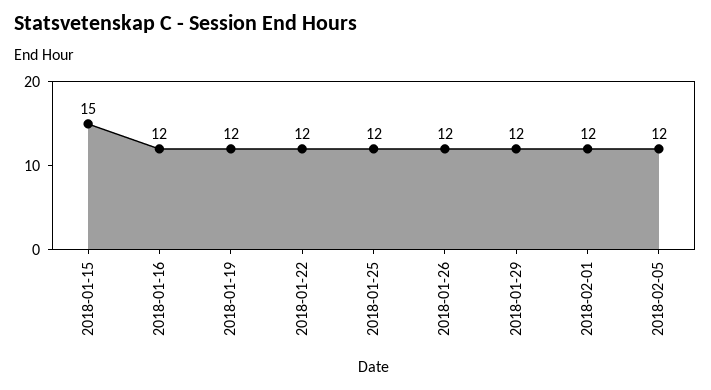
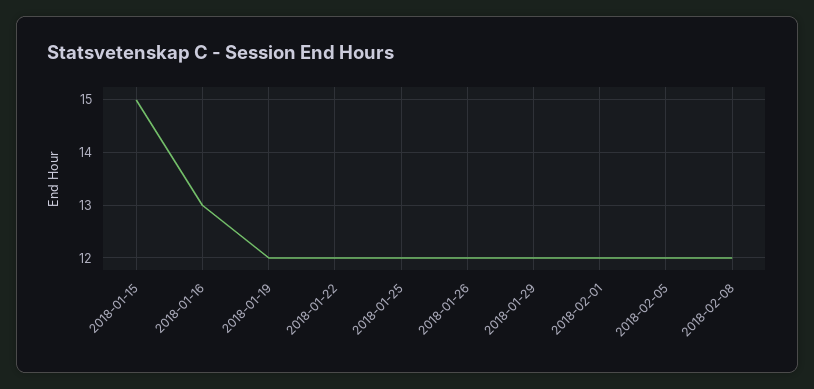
2018-01-16: 12 -> 13
2018-02-08: none -> 12

